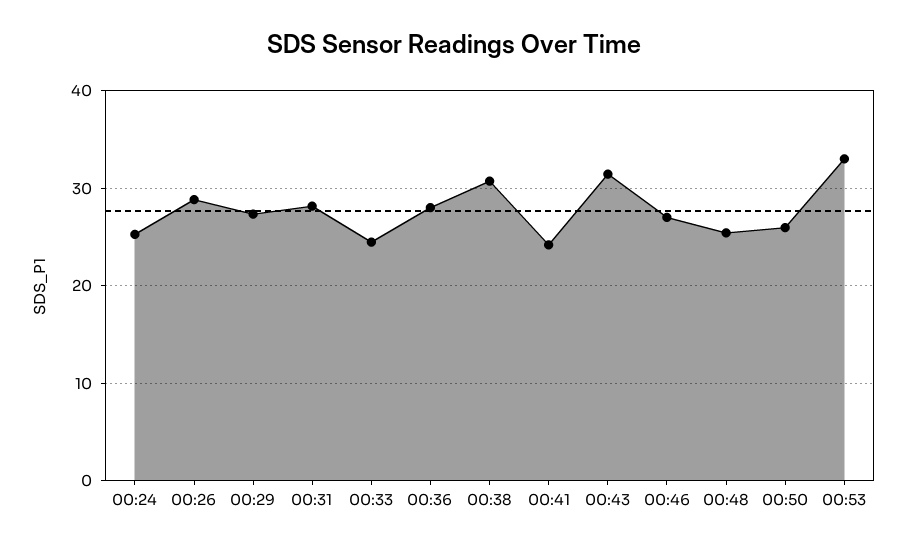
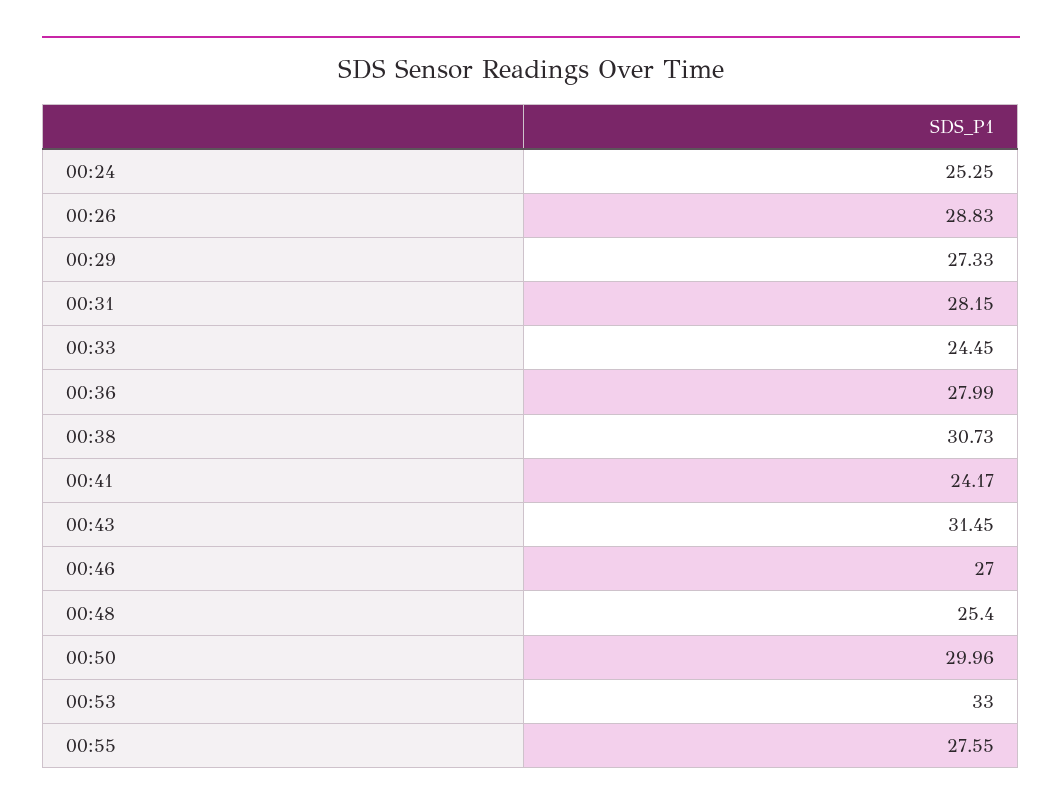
00:50: 26 -> 29.96
00:55: none -> 27.55

